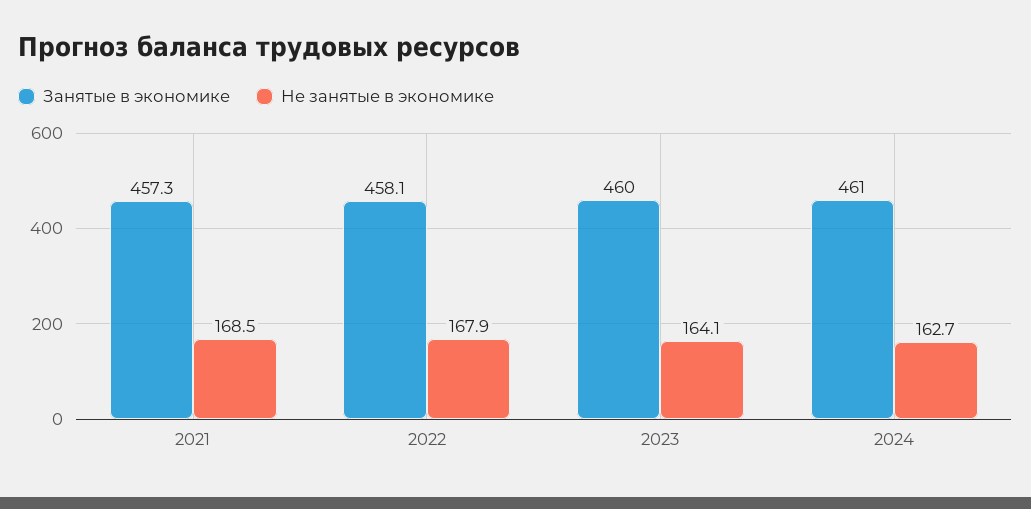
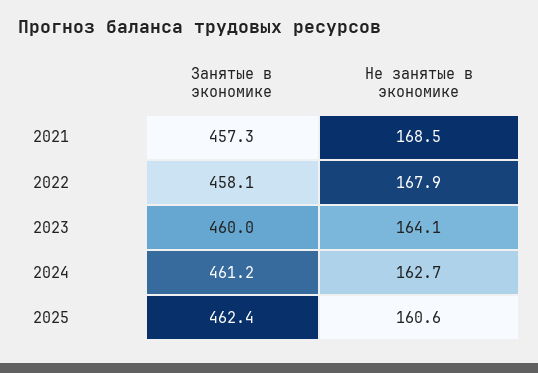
Занятые в экономике, 2024: 461 -> 461.2
Занятые в экономике, 2025: none -> 462.4
Не занятые в экономике, 2025: none -> 160.6

